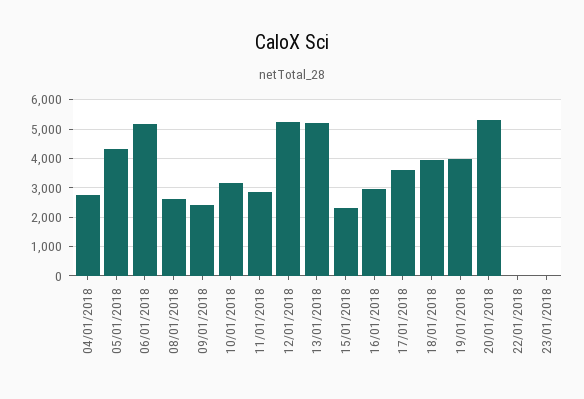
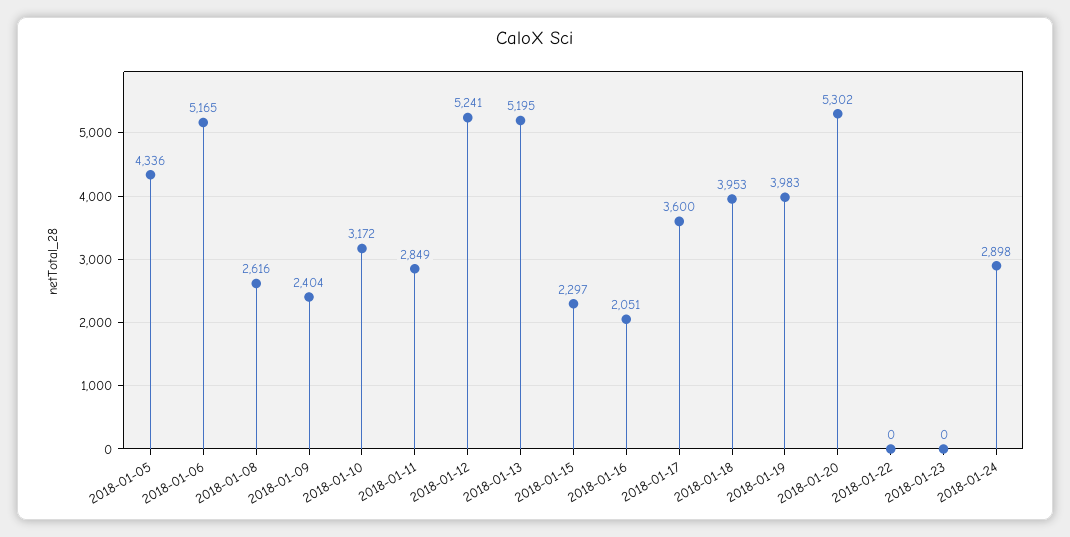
04/01/2018: 2750 -> none
16/01/2018: 3000 -> 2051
2018-01-24: none -> 2898

